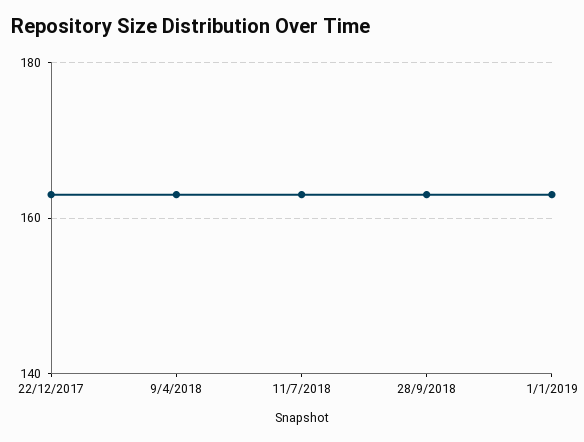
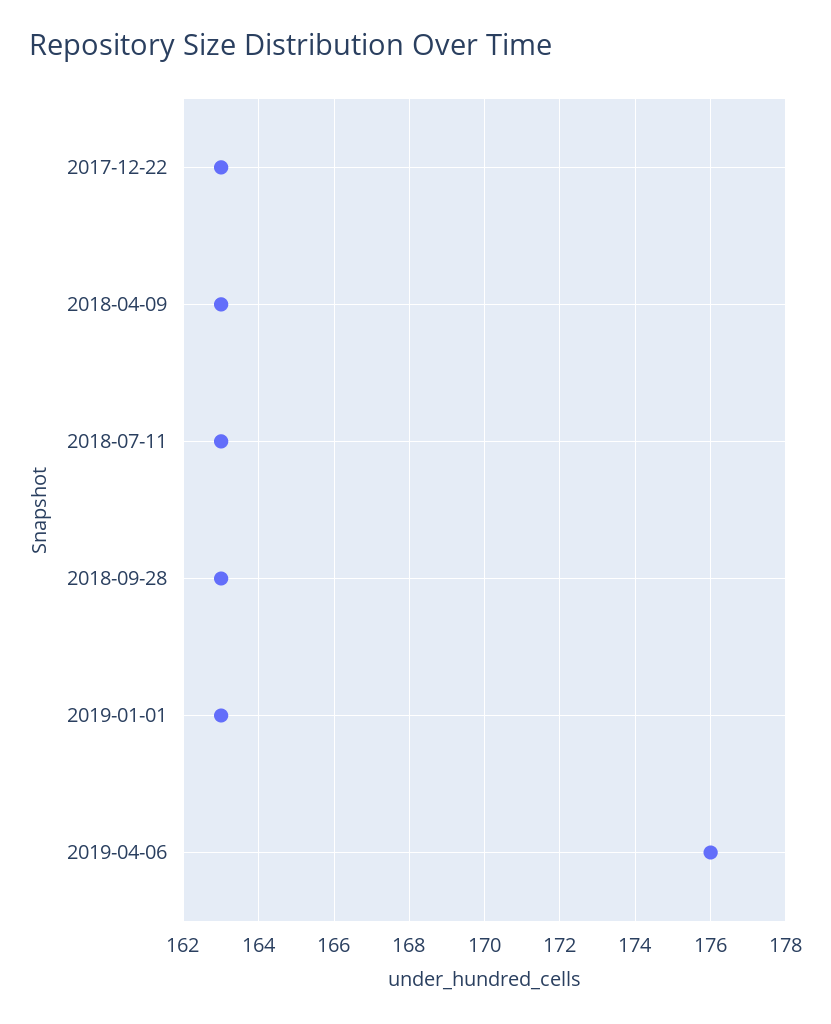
2019-04-06: none -> 176

